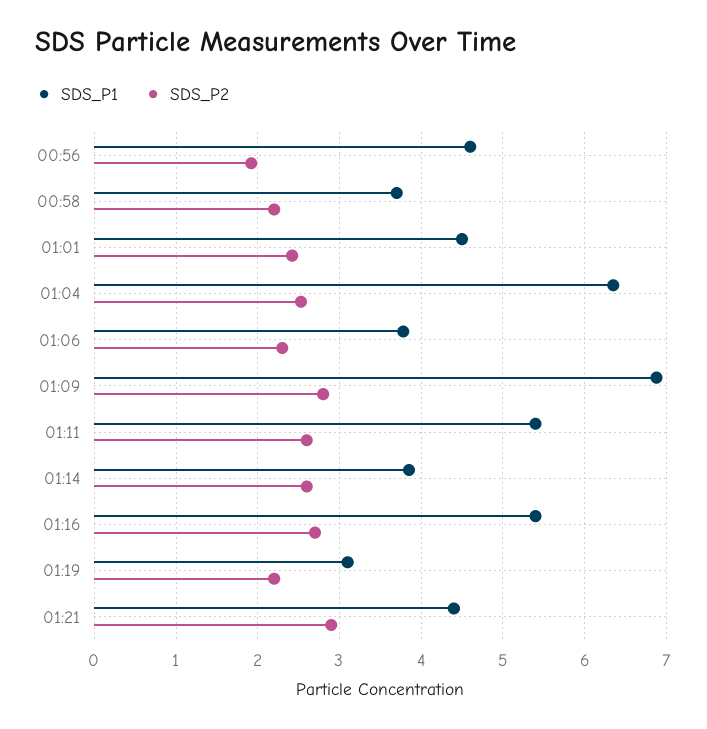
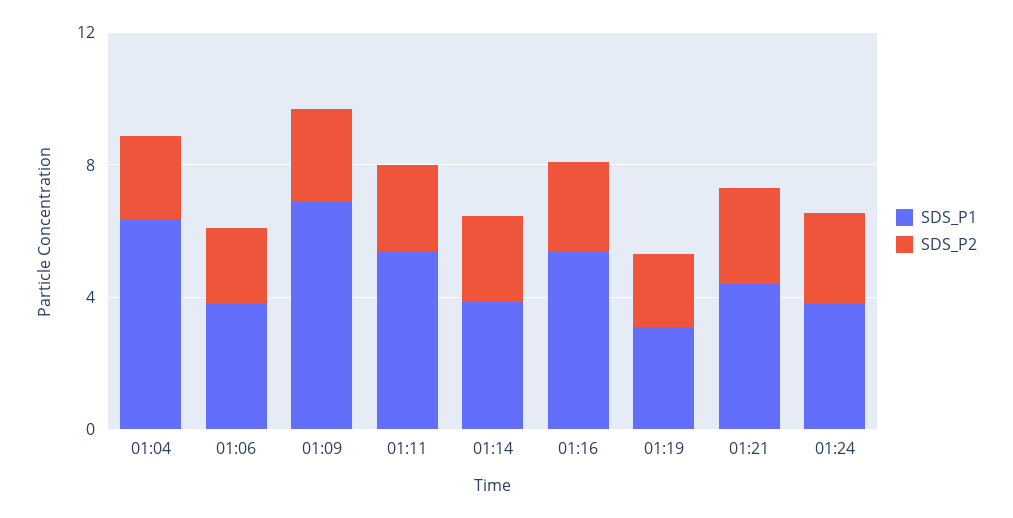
SDS_P1, 00:56: 4.6 -> none
SDS_P2, 00:56: 1.9 -> none
SDS_P1, 00:58: 3.7 -> none
SDS_P2, 00:58: 2.2 -> none
SDS_P1, 01:01: 4.5 -> none
SDS_P2, 01:01: 2.4 -> none
SDS_P1, 01:24: none -> 4
SDS_P2, 01:24: none -> 3

